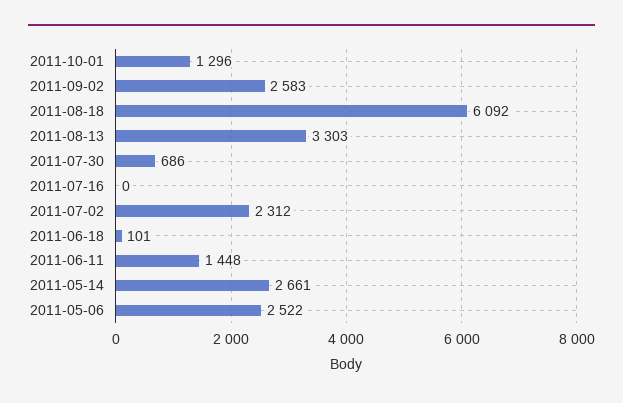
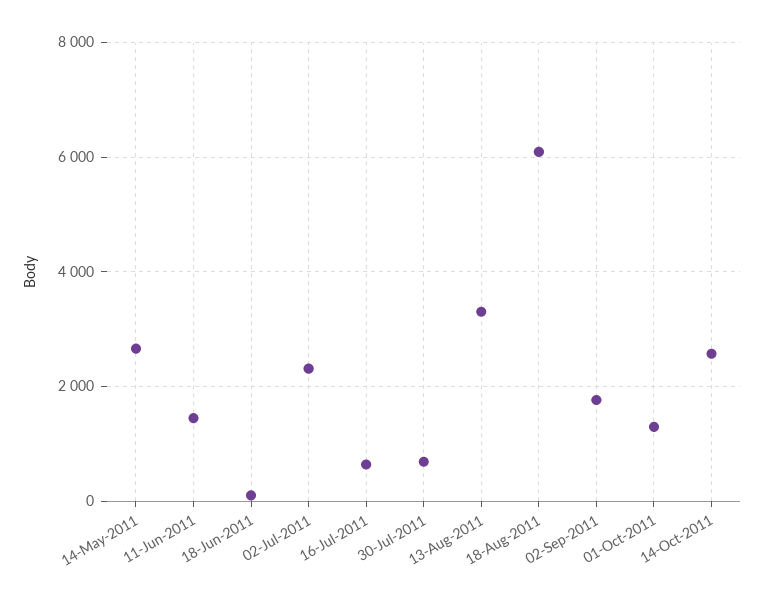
2011-09-02: 2583 -> 1800
2011-07-16: 0 -> 600
2011-05-06: 2522 -> none
14-Oct-2011: none -> 2600

